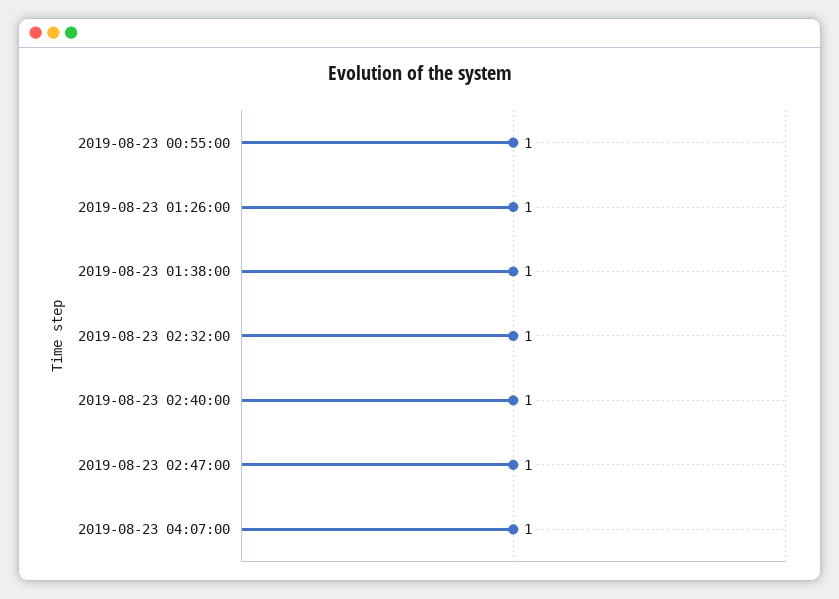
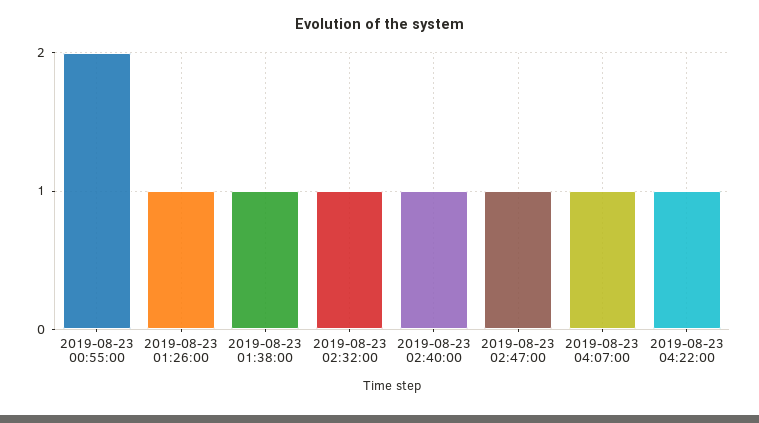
2019-08-23 00:55:00: 1 -> 2
2019-08-23 04:22:00: none -> 1

